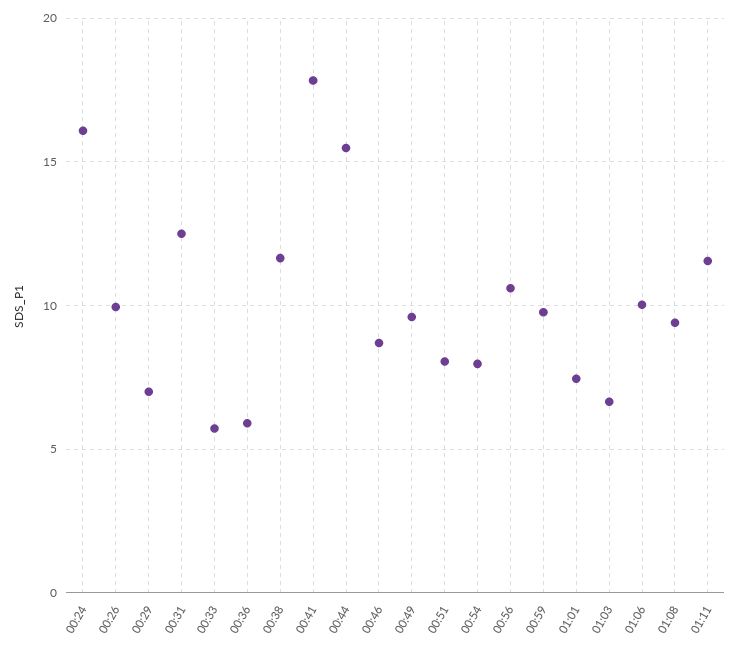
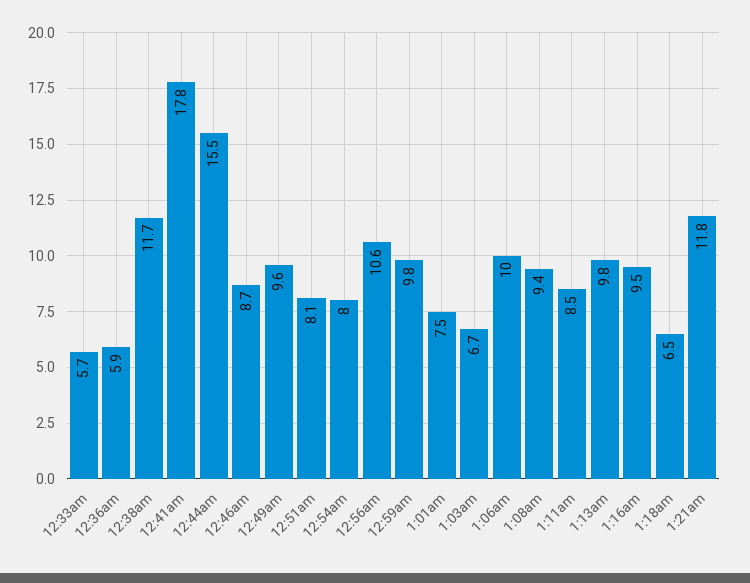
00:24: 16 -> none
00:26: 10 -> none
00:29: 7 -> none
00:31: 12.5 -> none
01:11: 11.5 -> 8.5
1:13am: none -> 9.8
1:16am: none -> 9.5
1:18am: none -> 6.5
1:21am: none -> 11.8

